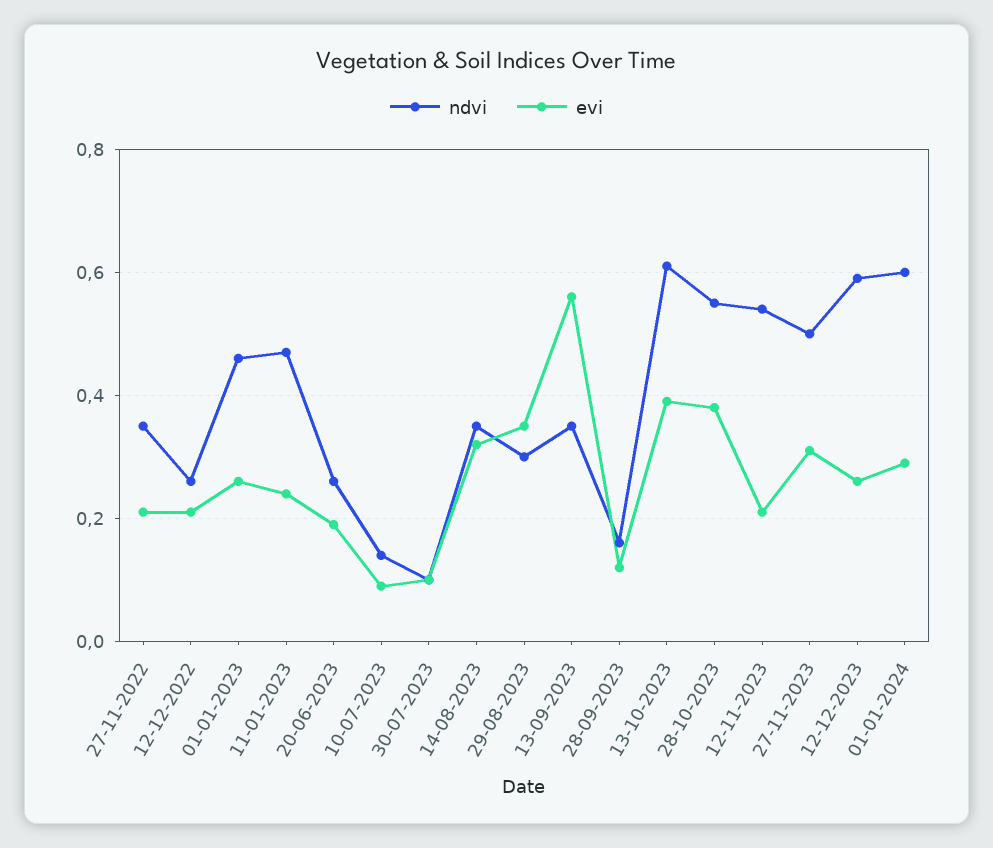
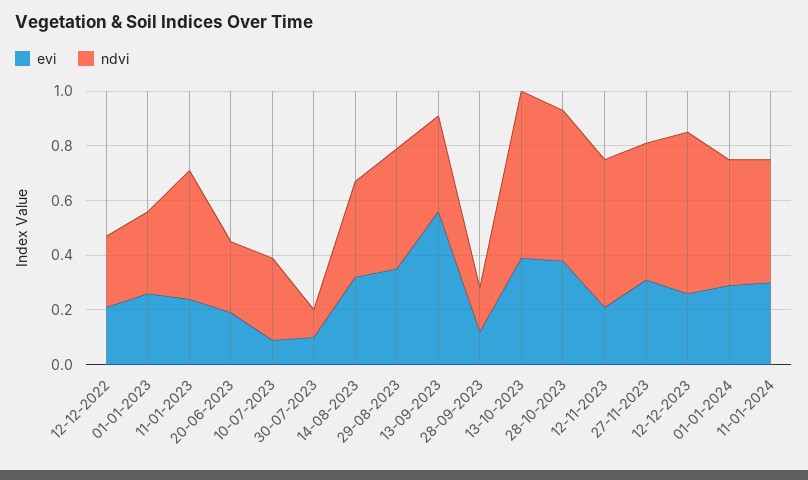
ndvi, 27-11-2022: 0.35 -> none
evi, 27-11-2022: 0.2 -> none
ndvi, 01-01-2023: 0.45 -> 0.3
ndvi, 10-07-2023: 0.15 -> 0.3
ndvi, 29-08-2023: 0.3 -> 0.45
ndvi, 01-01-2024: 0.6 -> 0.45
evi, 11-01-2024: none -> 0.3
ndvi, 11-01-2024: none -> 0.45

